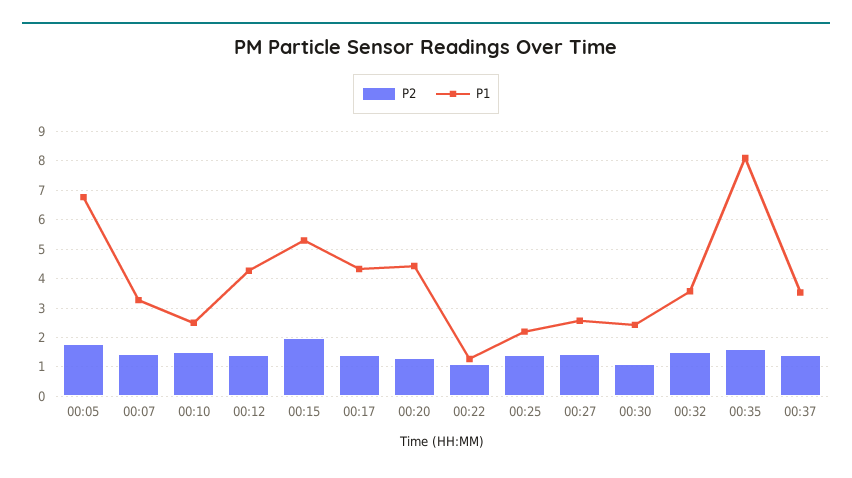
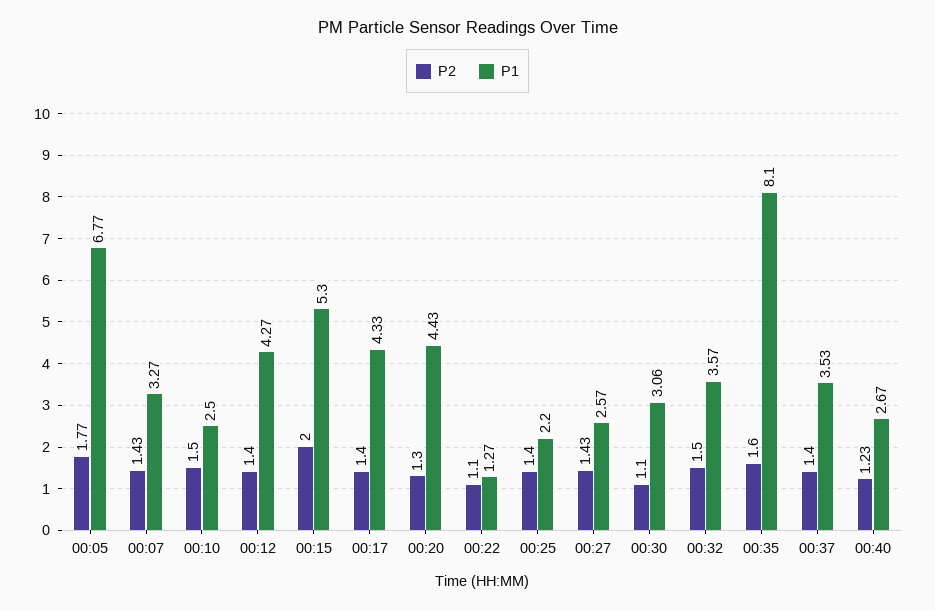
P1, 00:30: 2.5 -> 3.06
P2, 00:40: none -> 1.23
P1, 00:40: none -> 2.67

